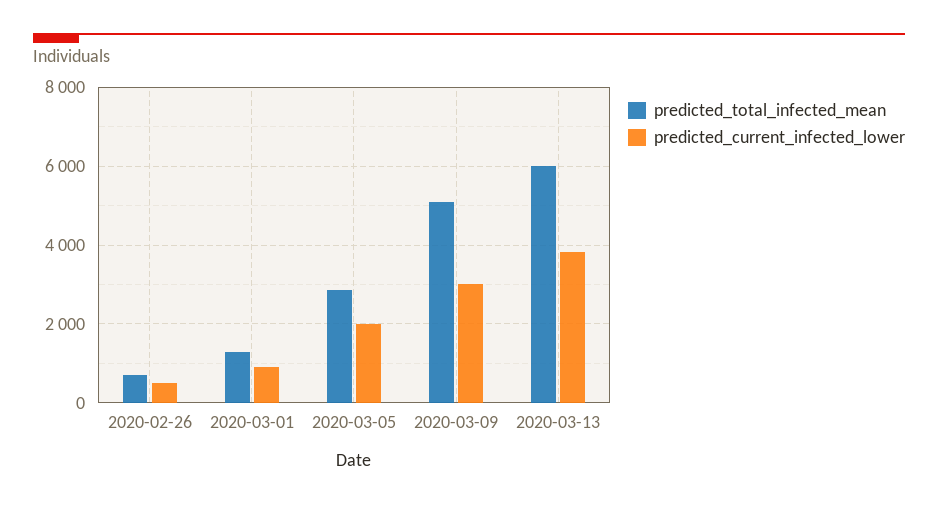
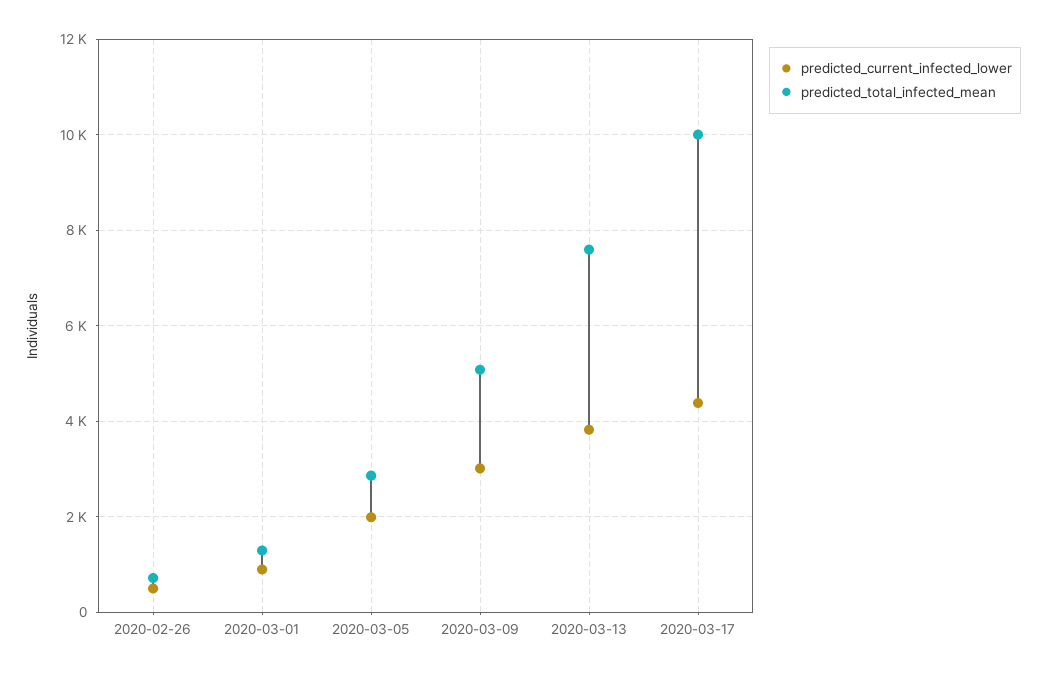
predicted_total_infected_mean, 2020-03-13: 6000 -> 7600
predicted_current_infected_lower, 2020-03-17: none -> 4400
predicted_total_infected_mean, 2020-03-17: none -> 10000

